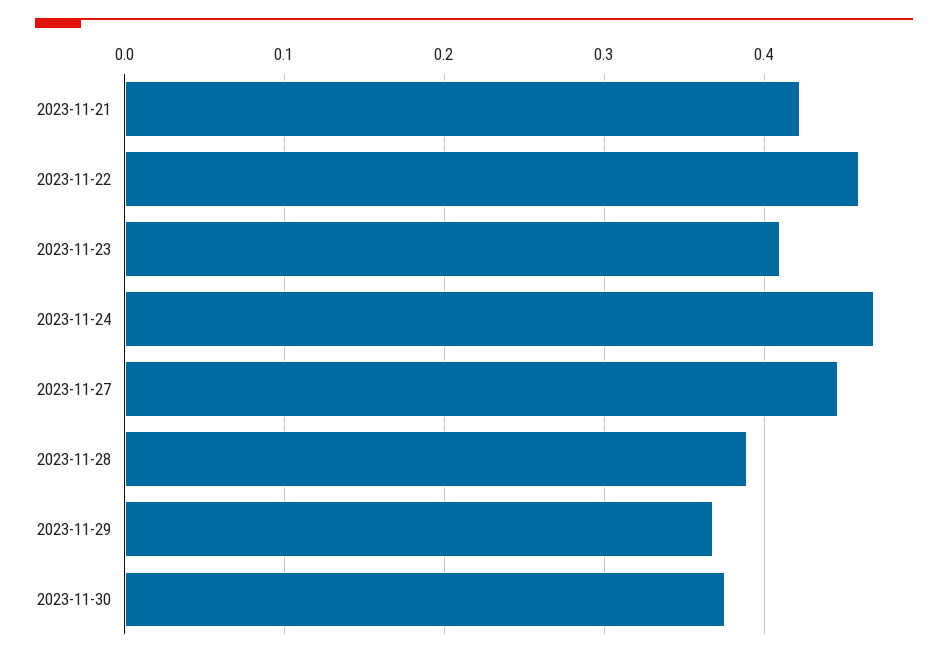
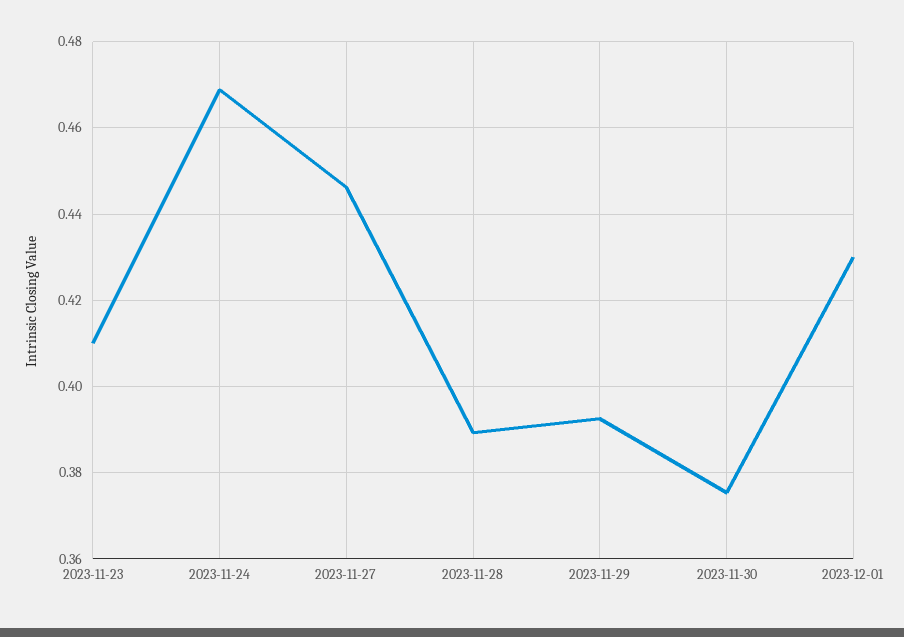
2023-11-21: 0.42 -> none
2023-11-22: 0.46 -> none
2023-11-29: 0.37 -> 0.392
2023-12-01: none -> 0.43

